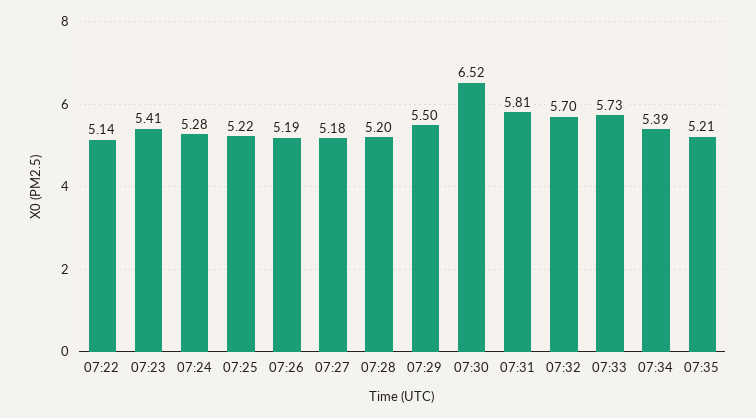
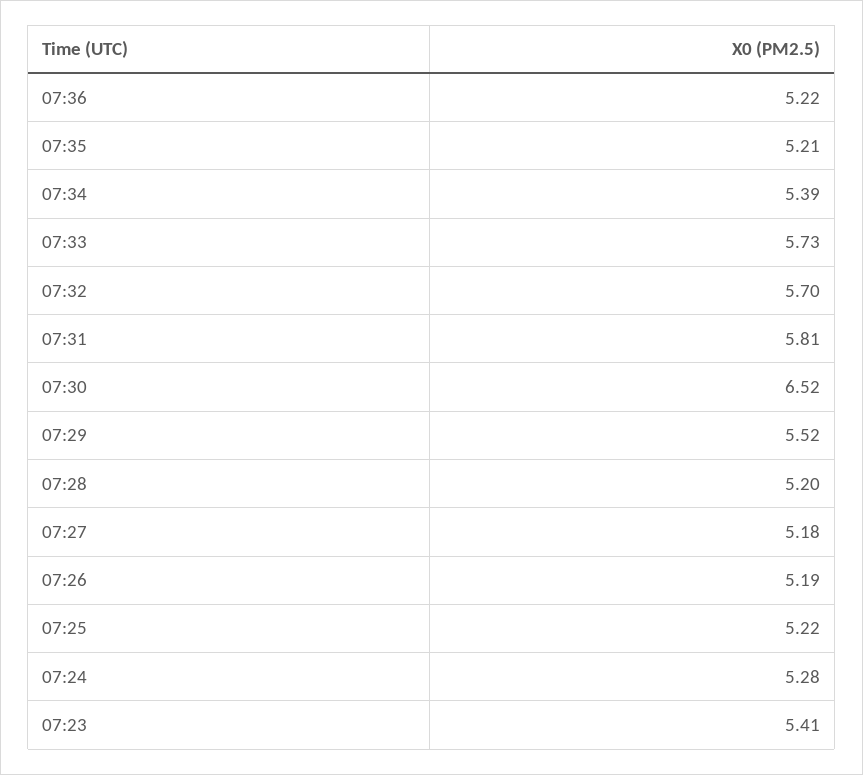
07:22: 5.14 -> none
07:29: 5.5 -> 5.52
07:36: none -> 5.22

